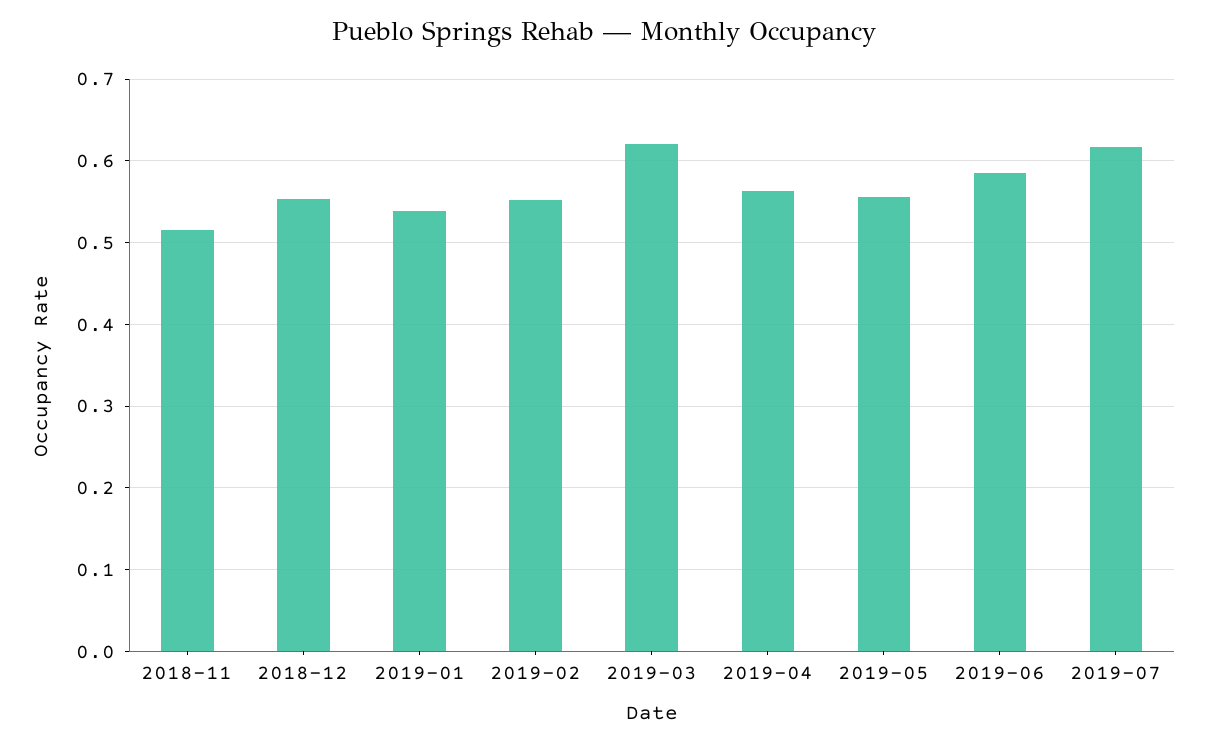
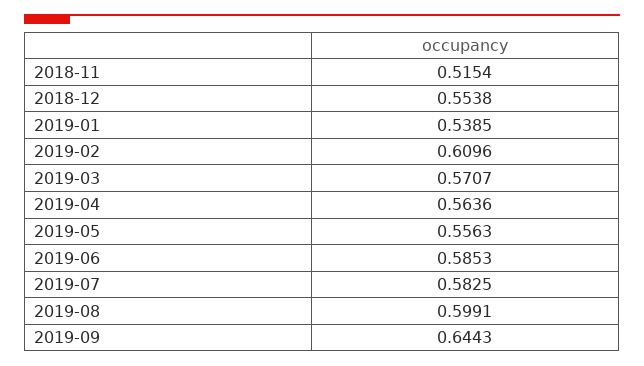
2019-02: 0.55 -> 0.6096
2019-03: 0.62 -> 0.5707
2019-07: 0.62 -> 0.5825
2019-08: none -> 0.5991
2019-09: none -> 0.6443

